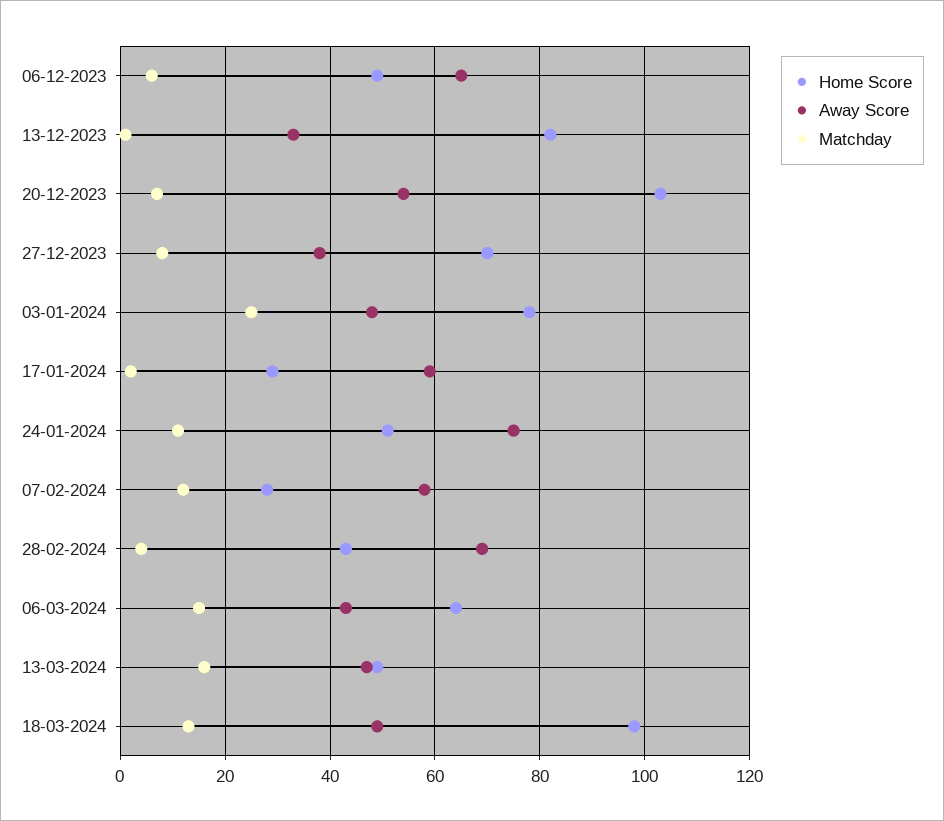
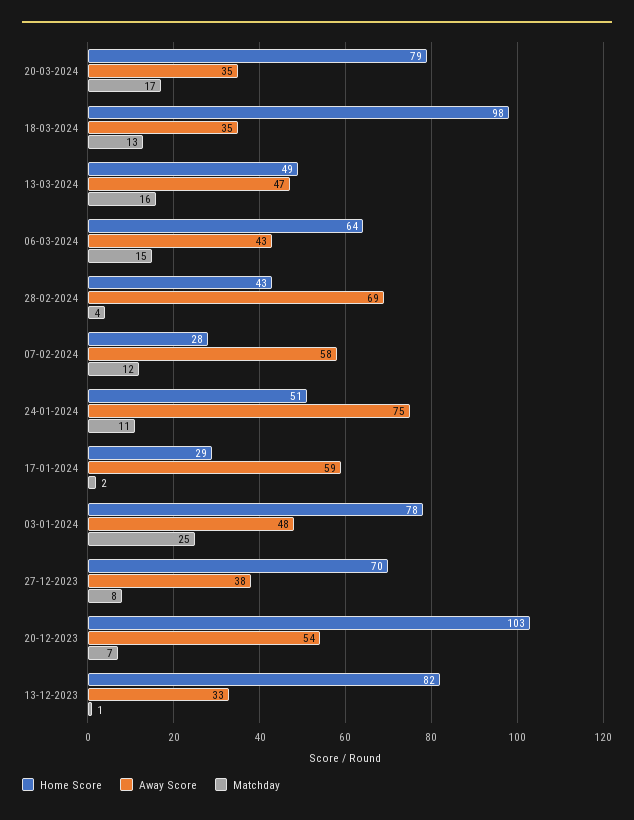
Home Score, 06-12-2023: 50 -> none
Away Score, 06-12-2023: 65 -> none
Matchday, 06-12-2023: 5 -> none
Away Score, 18-03-2024: 50 -> 35
Home Score, 20-03-2024: none -> 79
Away Score, 20-03-2024: none -> 35
Matchday, 20-03-2024: none -> 17

